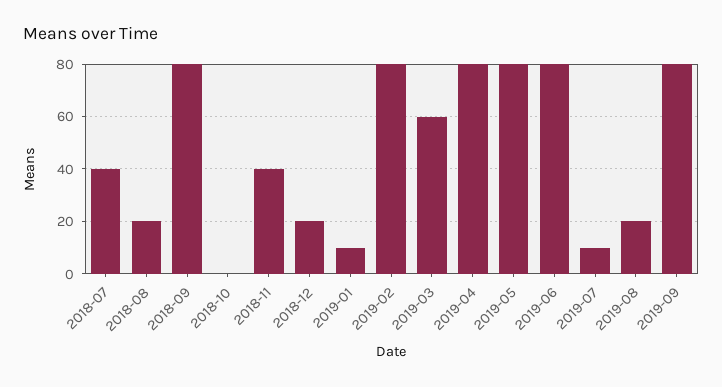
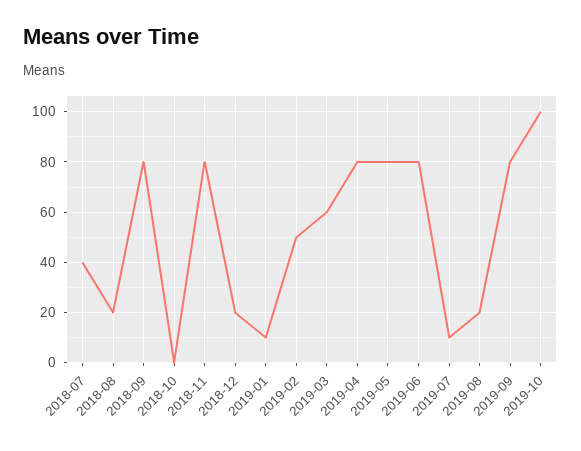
2018-11: 40 -> 80
2019-02: 80 -> 50
2019-10: none -> 100

